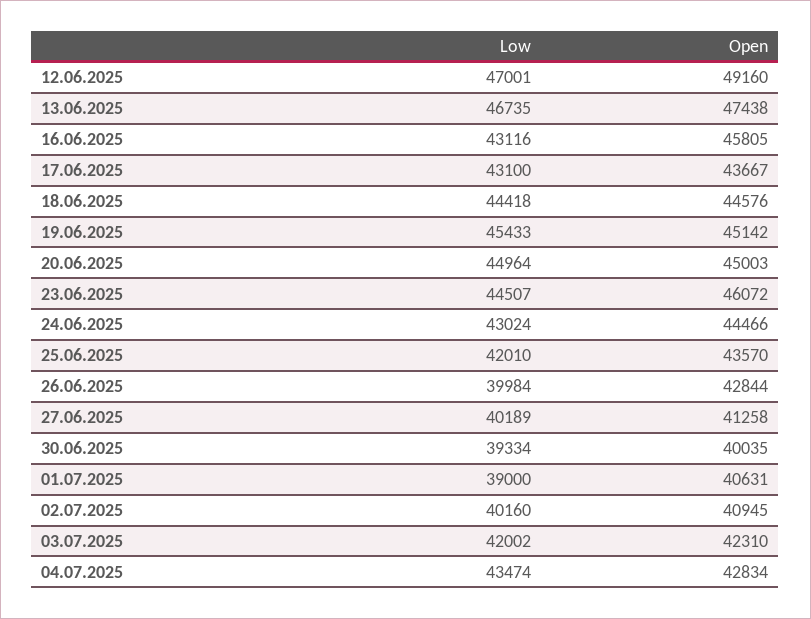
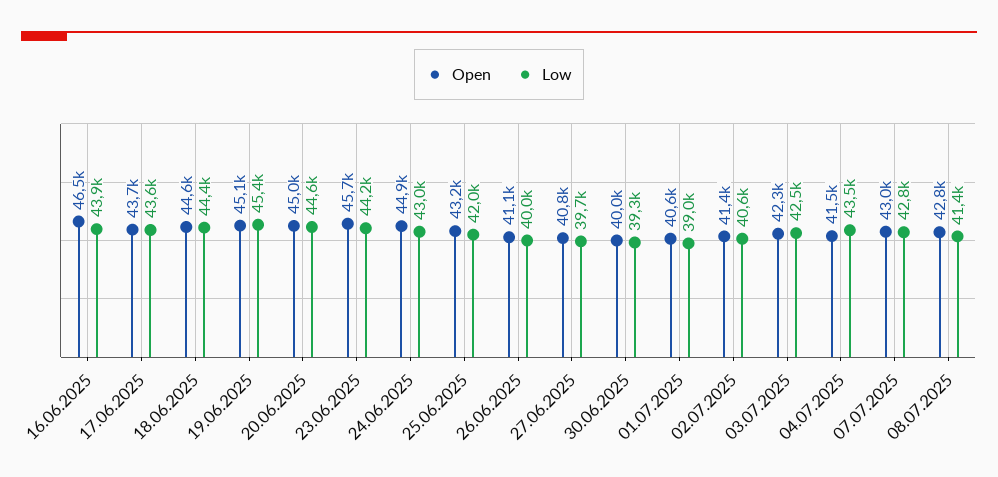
Low, 12.06.2025: 47001 -> none
Open, 12.06.2025: 49160 -> none
Low, 13.06.2025: 46735 -> none
Open, 13.06.2025: 47438 -> none
Low, 16.06.2025: 43116 -> 43900
Open, 16.06.2025: 45805 -> 46500
Low, 17.06.2025: 43100 -> 43600
Low, 20.06.2025: 44964 -> 44600
Low, 23.06.2025: 44507 -> 44200
Open, 23.06.2025: 46072 -> 45700
Open, 24.06.2025: 44466 -> 44900
Open, 25.06.2025: 43570 -> 43200
Open, 26.06.2025: 42844 -> 41100
Low, 27.06.2025: 40189 -> 39700
Open, 27.06.2025: 41258 -> 40800
Low, 02.07.2025: 40160 -> 40600
Open, 02.07.2025: 40945 -> 41400
Low, 03.07.2025: 42002 -> 42500
Open, 04.07.2025: 42834 -> 41500
Open, 07.07.2025: none -> 43000
Low, 07.07.2025: none -> 42800
Open, 08.07.2025: none -> 42800
Low, 08.07.2025: none -> 41400

